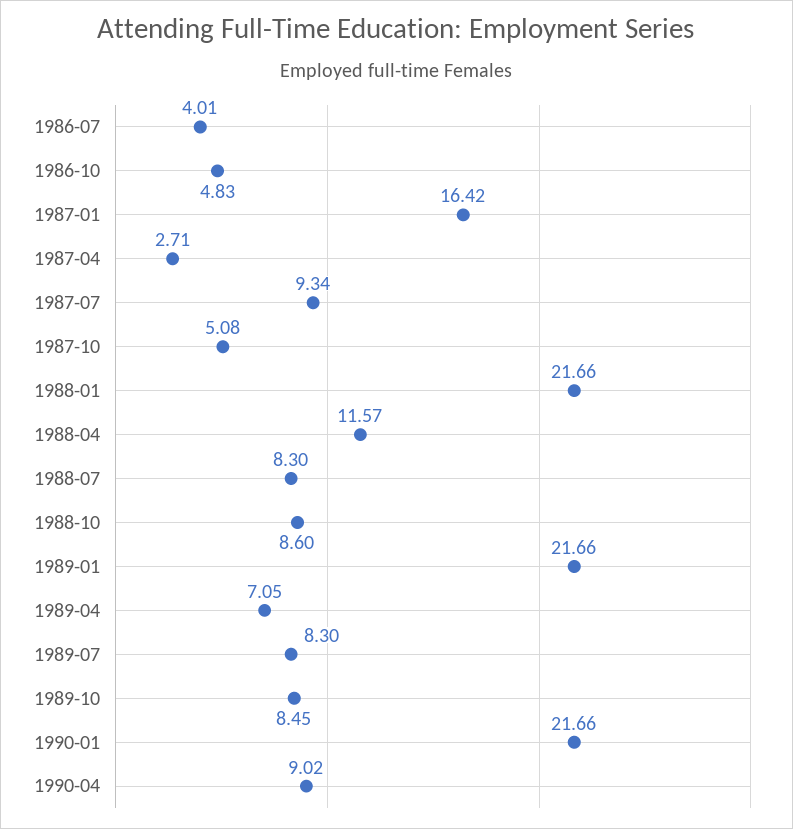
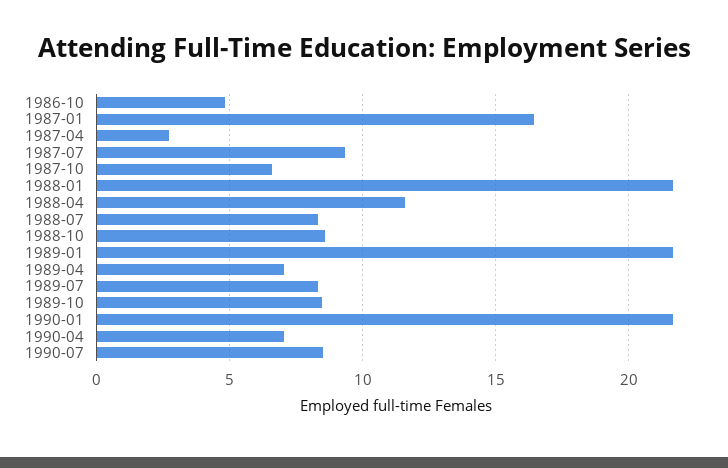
1986-07: 4.01 -> none
1987-10: 5.08 -> 6.5
1990-04: 9.02 -> 7
1990-07: none -> 8.5

